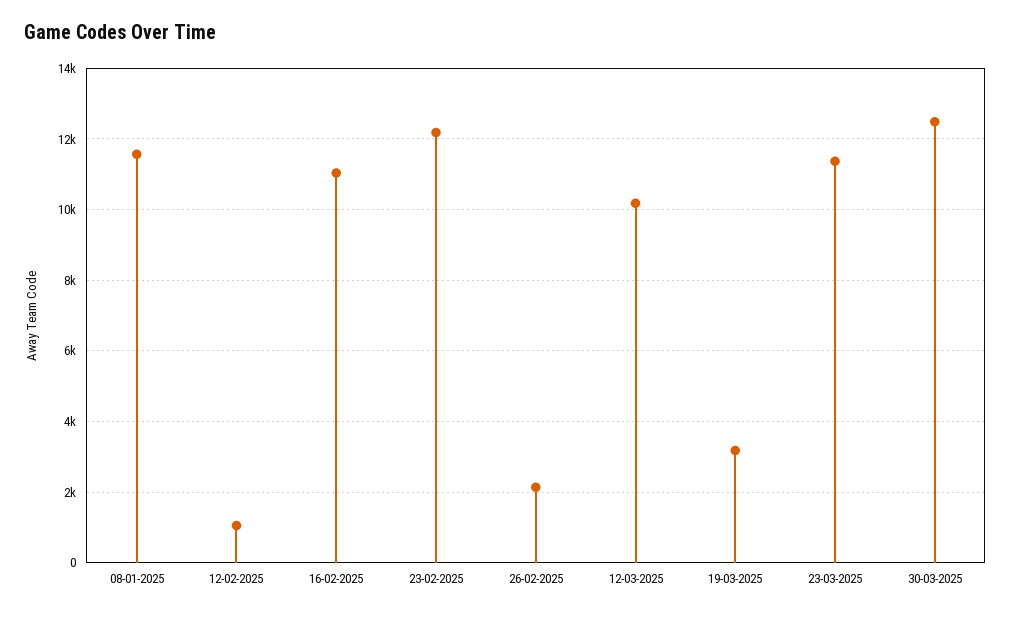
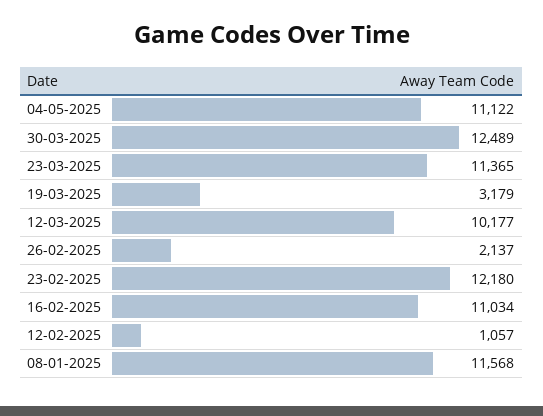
04-05-2025: none -> 11122

